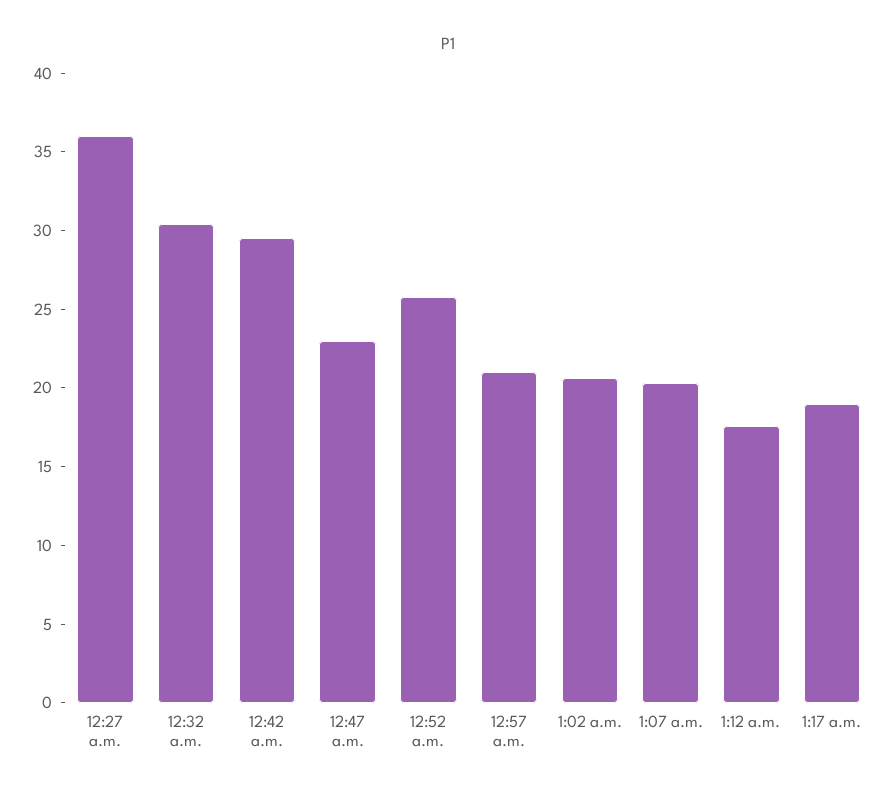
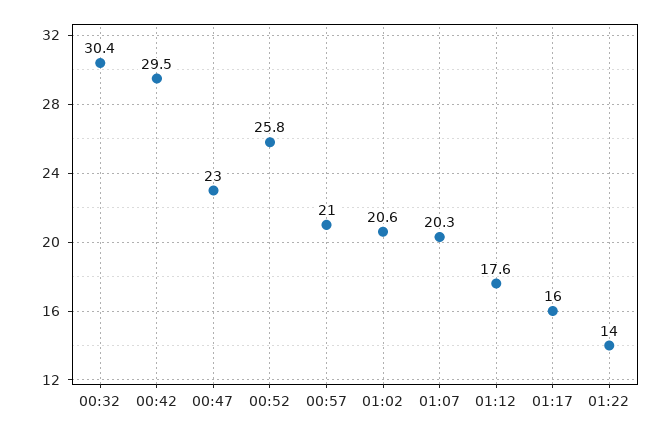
12:27 a.m.: 36 -> none
1:17 a.m.: 19 -> 16
01:22: none -> 14

